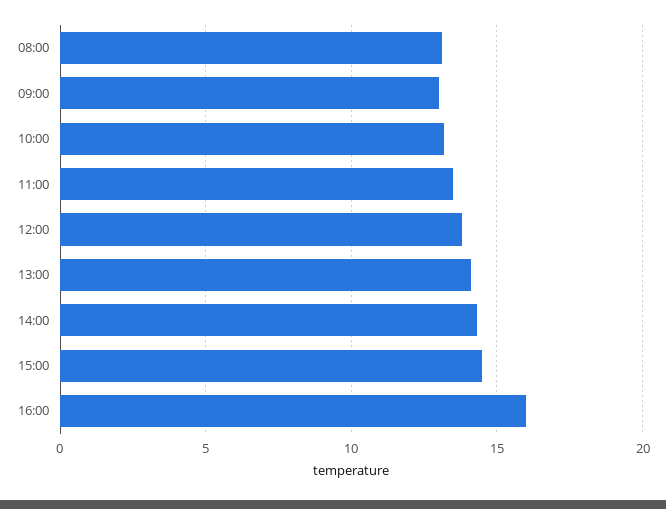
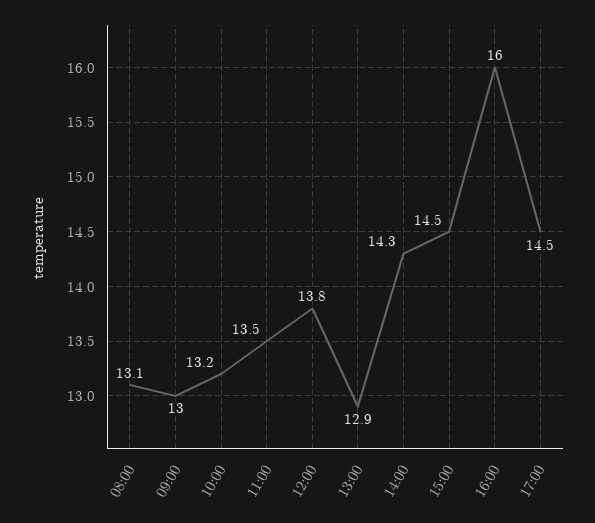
13:00: 14 -> 12.9
17:00: none -> 14.5

